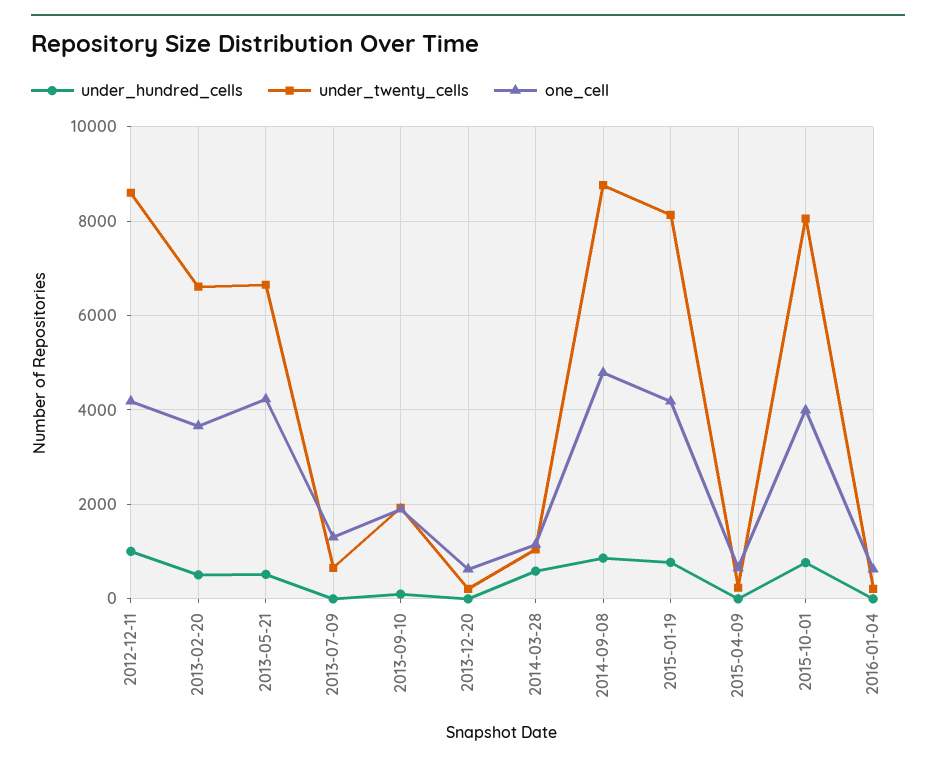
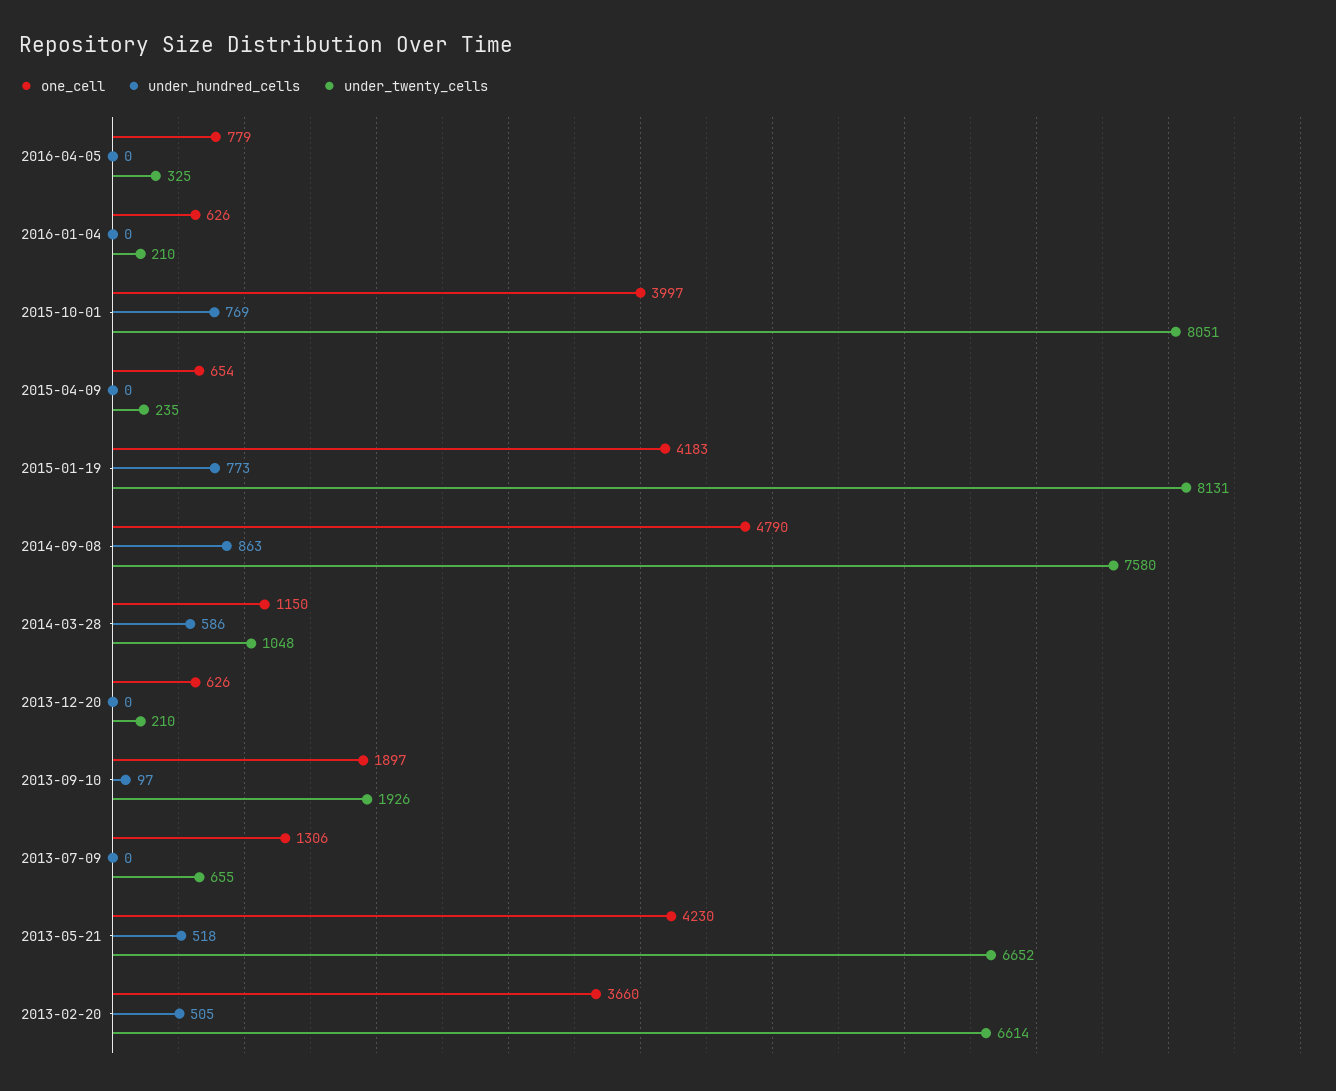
under_hundred_cells, 2012-12-11: 1000 -> none
under_twenty_cells, 2012-12-11: 8600 -> none
one_cell, 2012-12-11: 4200 -> none
under_twenty_cells, 2014-09-08: 8800 -> 7580
one_cell, 2016-04-05: none -> 779
under_hundred_cells, 2016-04-05: none -> 0
under_twenty_cells, 2016-04-05: none -> 325

